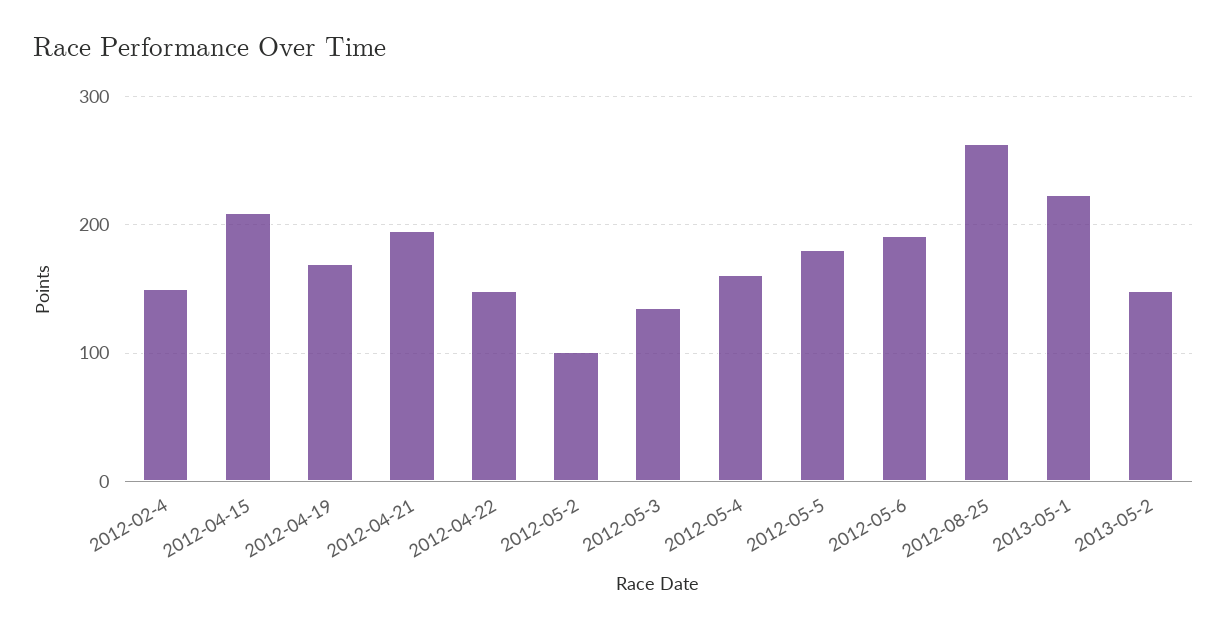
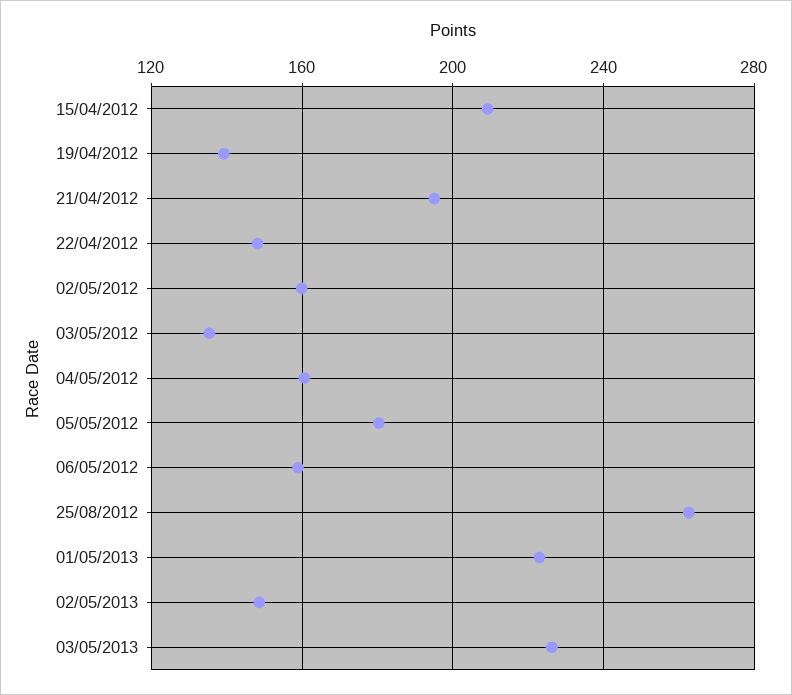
2012-02-4: 150 -> none
2012-04-19: 170 -> 140
2012-05-2: 100 -> 160
2012-05-6: 190 -> 160
03/05/2013: none -> 225

